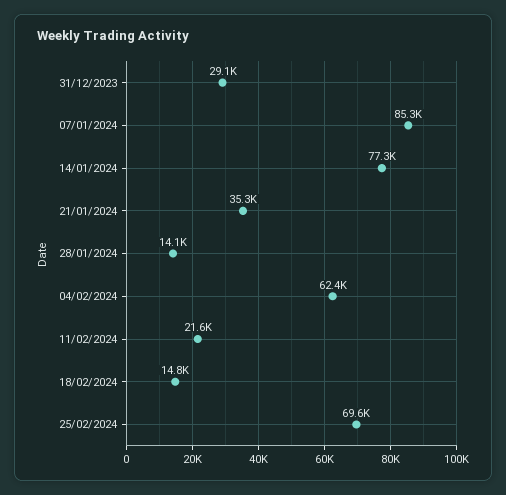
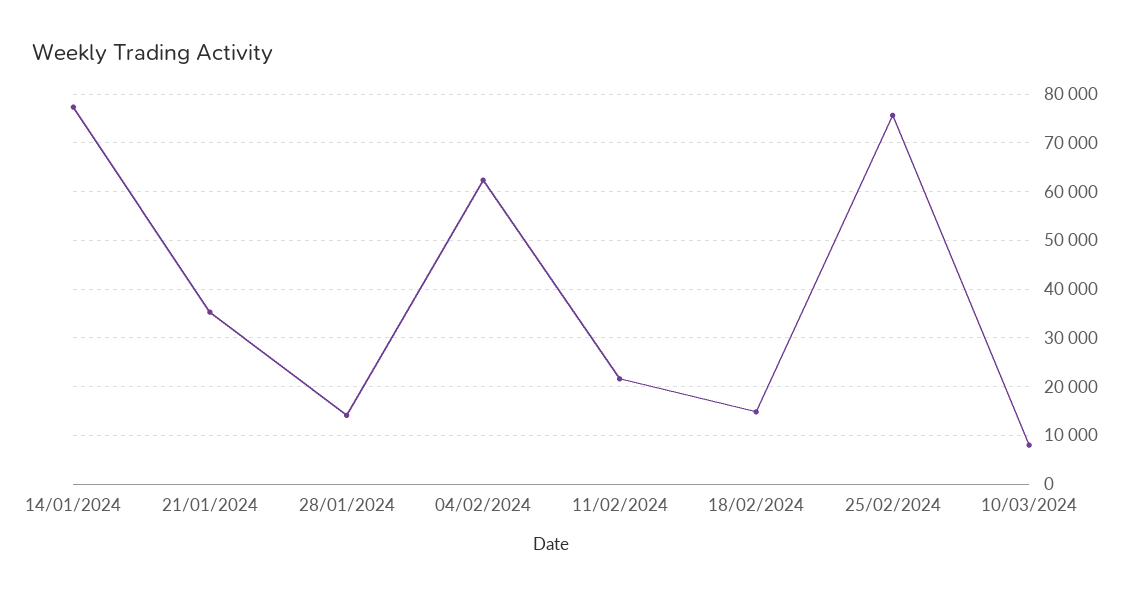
31/12/2023: 29100 -> none
07/01/2024: 85300 -> none
25/02/2024: 69600 -> 76000
10/03/2024: none -> 8000

